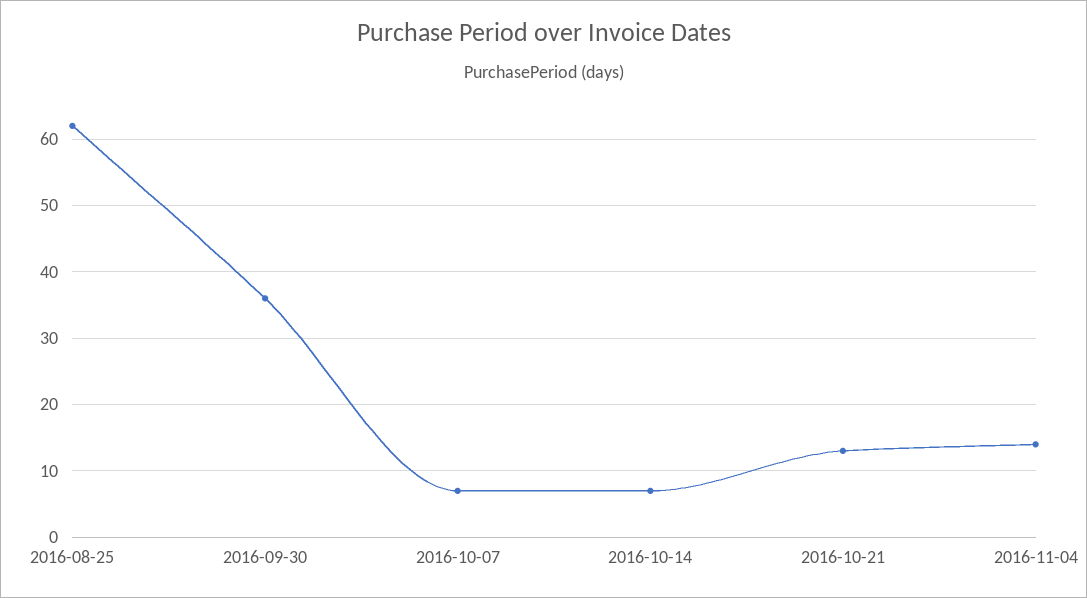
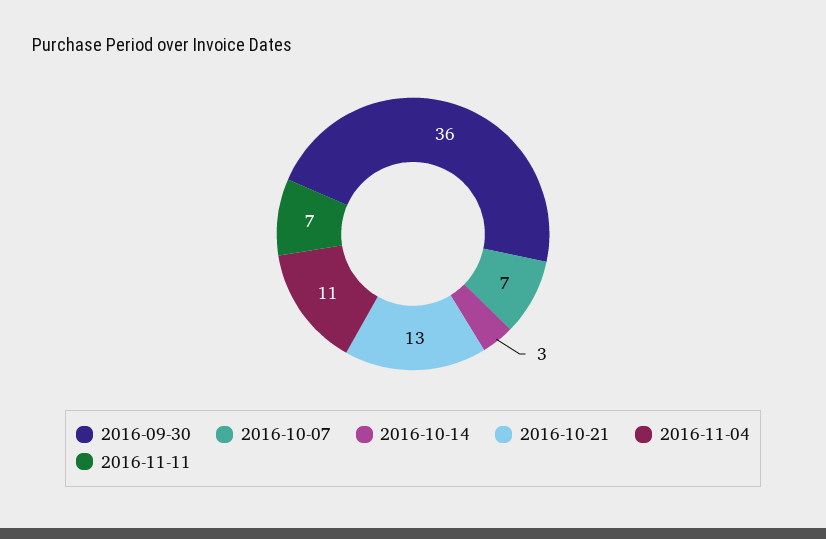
2016-08-25: 62 -> none
2016-10-14: 7 -> 3
2016-11-04: 14 -> 11
2016-11-11: none -> 7

